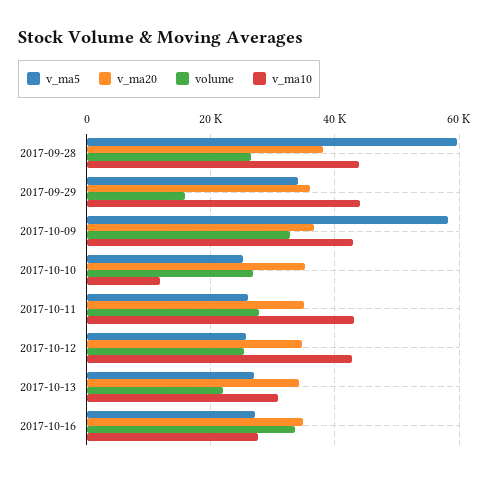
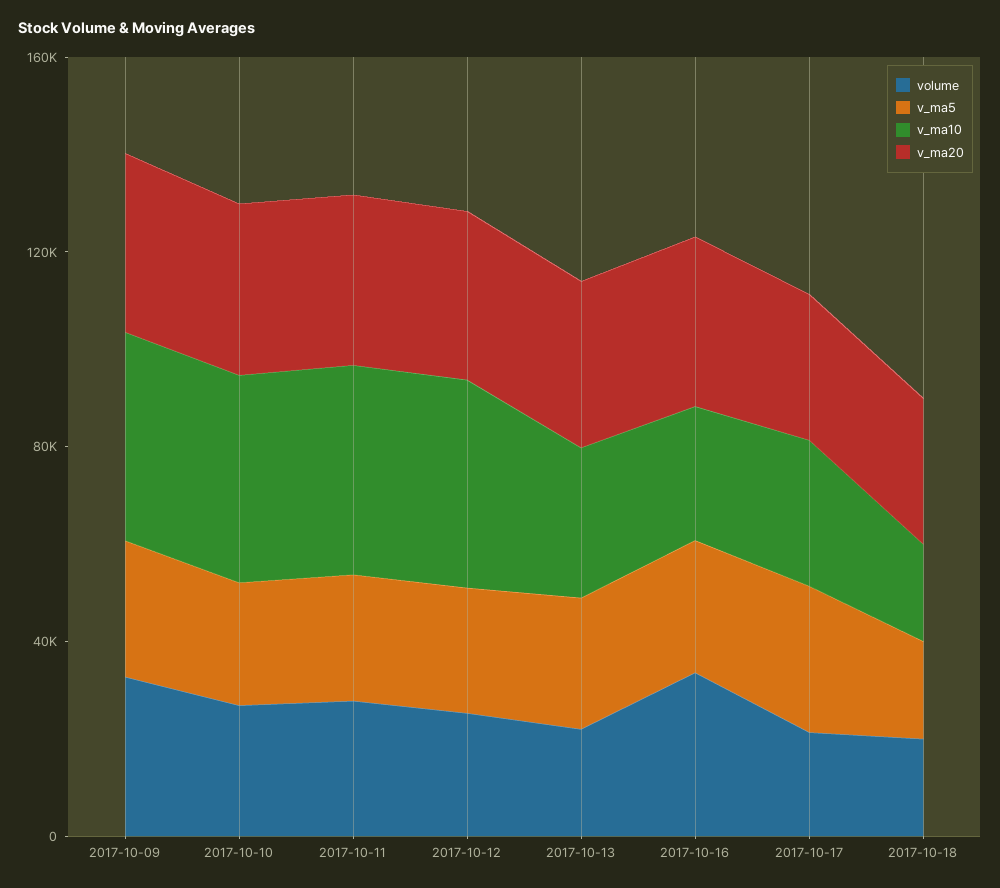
v_ma5, 2017-09-28: 60000 -> none
v_ma20, 2017-09-28: 38000 -> none
volume, 2017-09-28: 26000 -> none
v_ma10, 2017-09-28: 44000 -> none
v_ma5, 2017-09-29: 34000 -> none
v_ma20, 2017-09-29: 36000 -> none
volume, 2017-09-29: 16000 -> none
v_ma10, 2017-09-29: 44000 -> none
v_ma5, 2017-10-09: 58000 -> 30000
v_ma10, 2017-10-10: 12000 -> 40000
volume, 2017-10-17: none -> 20000
v_ma5, 2017-10-17: none -> 30000
v_ma10, 2017-10-17: none -> 30000
v_ma20, 2017-10-17: none -> 30000
volume, 2017-10-18: none -> 20000
v_ma5, 2017-10-18: none -> 20000
v_ma10, 2017-10-18: none -> 20000
v_ma20, 2017-10-18: none -> 30000

